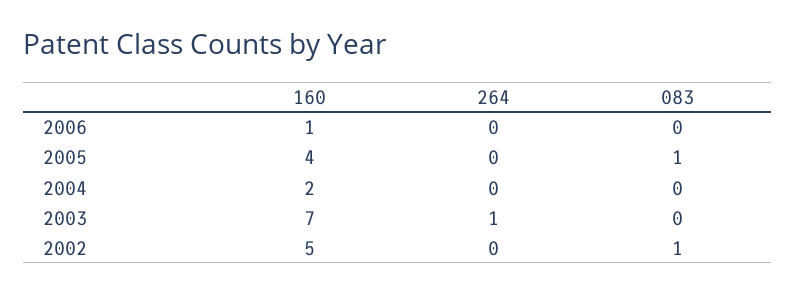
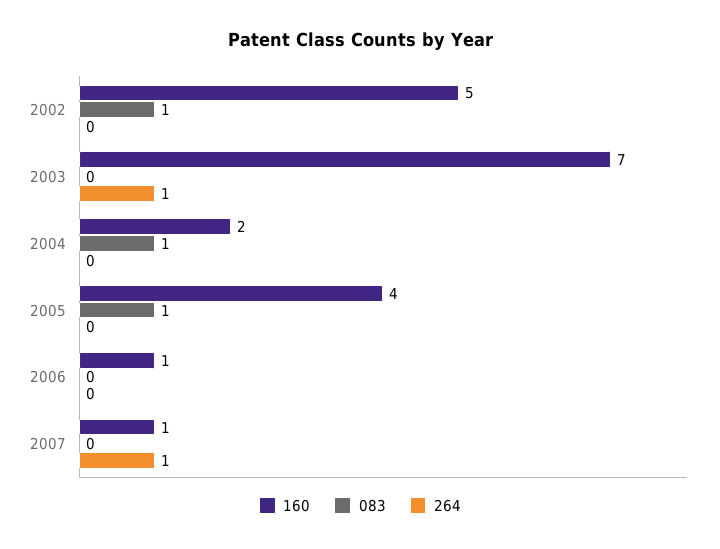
083, 2004: 0 -> 1
160, 2007: none -> 1
083, 2007: none -> 0
264, 2007: none -> 1

